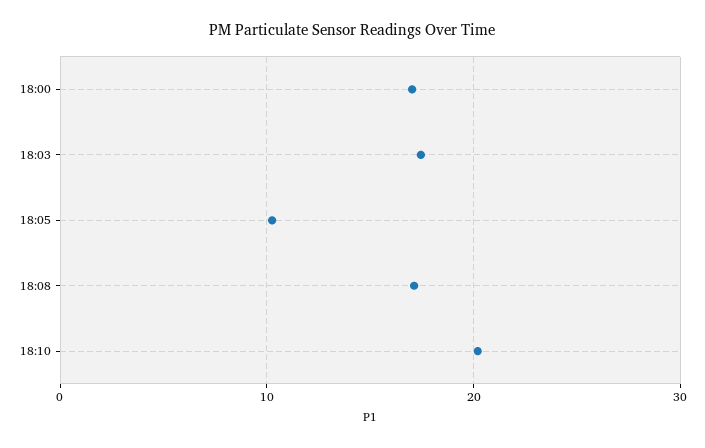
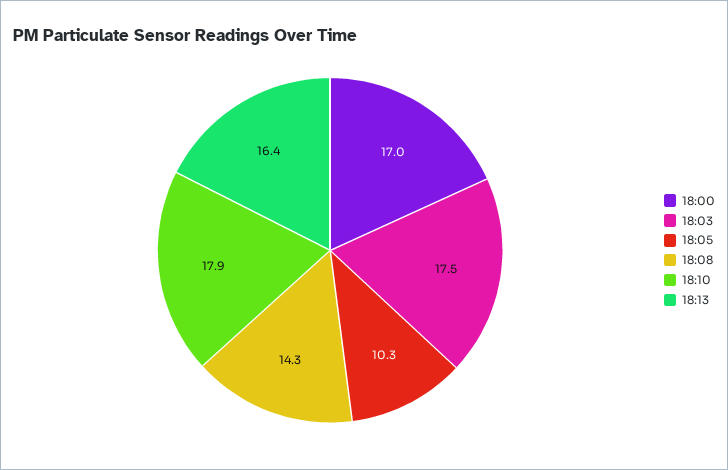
18:08: 17 -> 14.3
18:10: 20 -> 17.9
18:13: none -> 16.4

